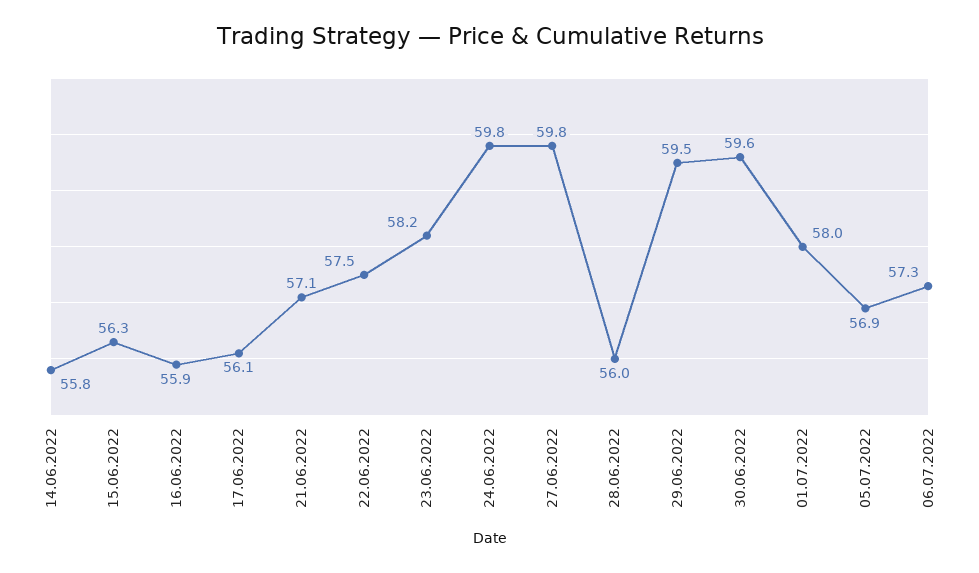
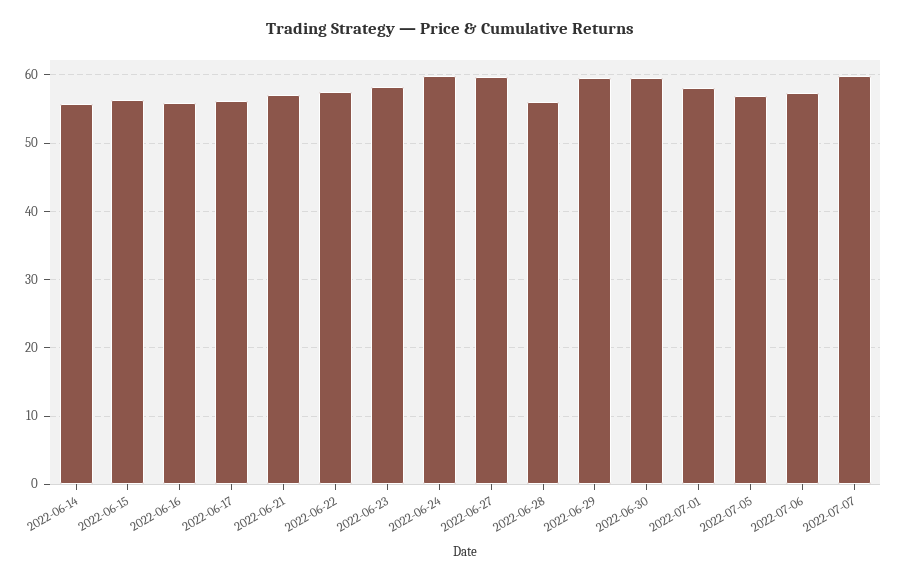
2022-07-07: none -> 60

